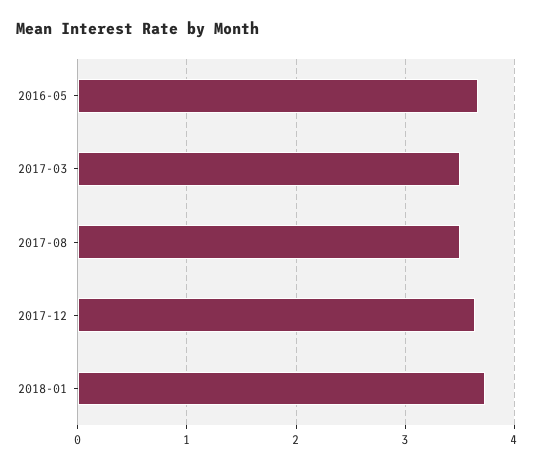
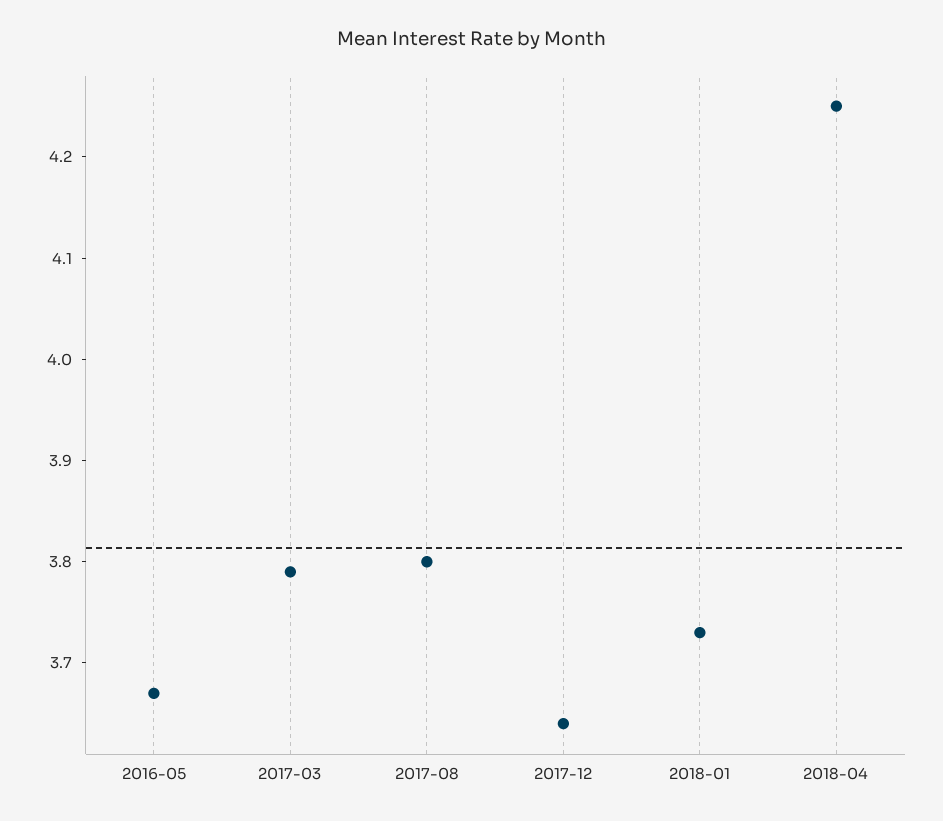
2017-03: 3.5 -> 3.79
2017-08: 3.5 -> 3.8
2018-04: none -> 4.25

